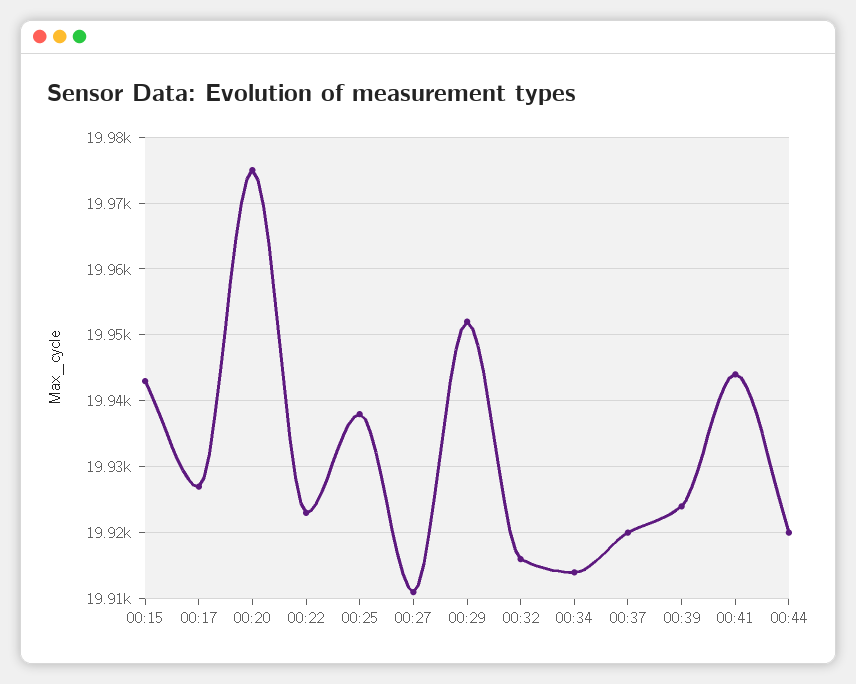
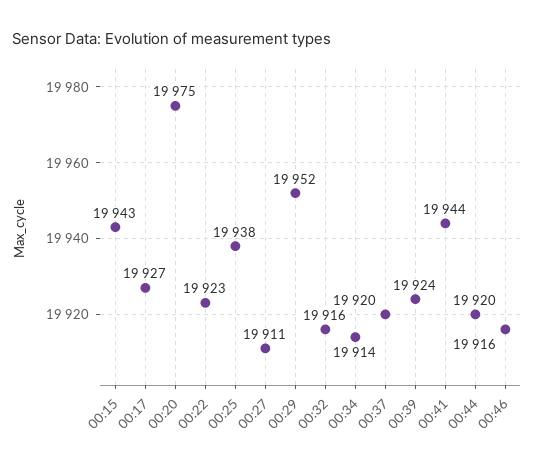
00:46: none -> 19916

